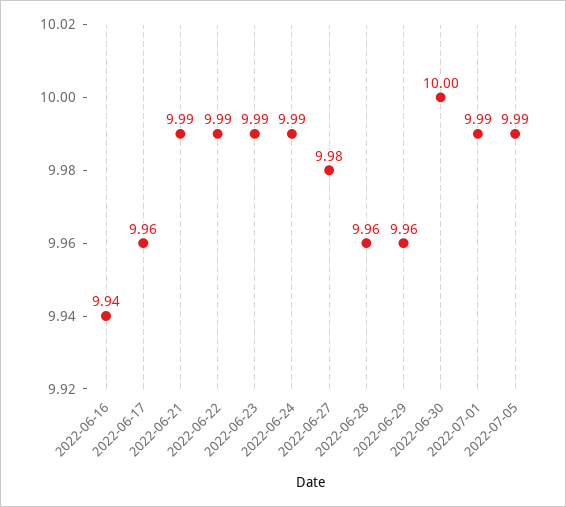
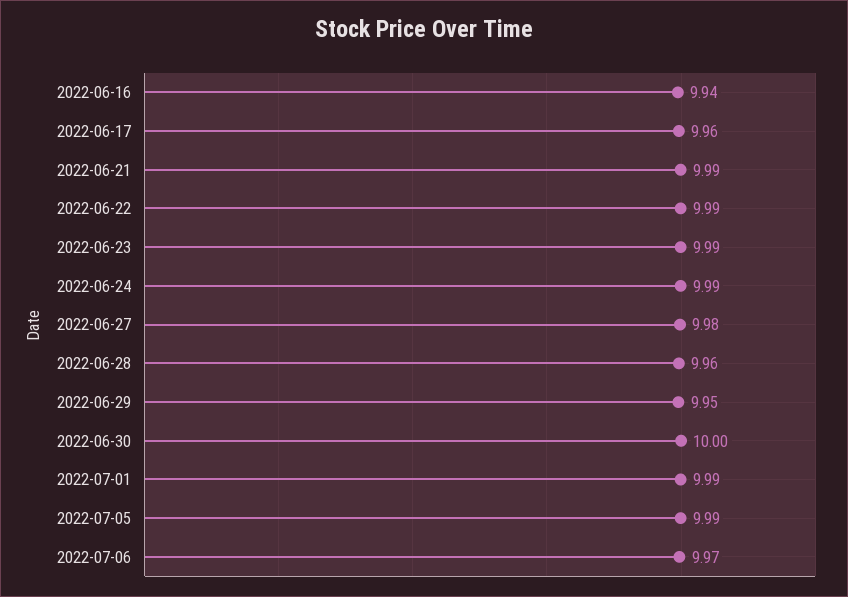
2022-06-29: 9.96 -> 9.95
2022-07-06: none -> 9.97

